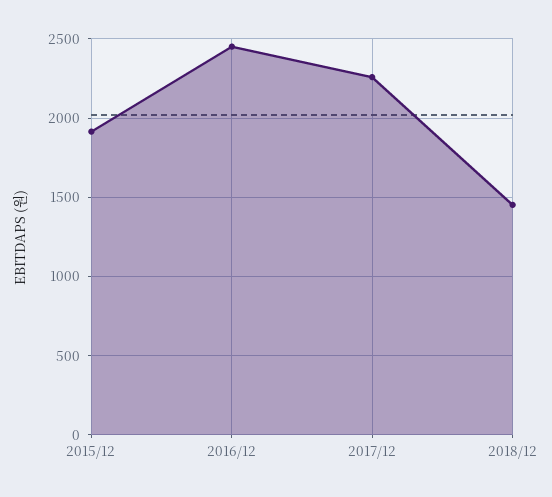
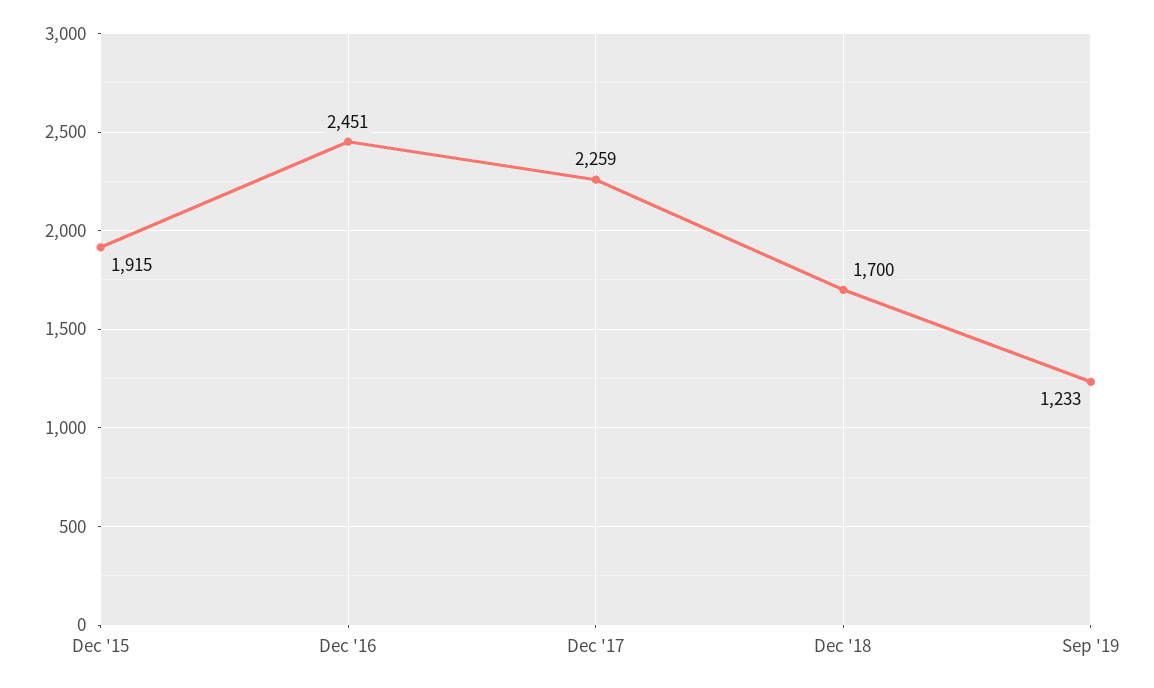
2018/12: 1450 -> 1700
Sep '19: none -> 1233

